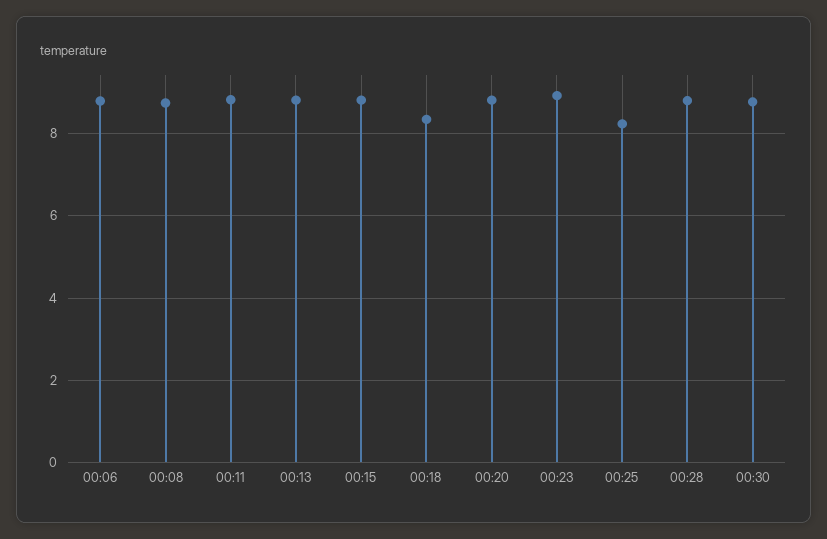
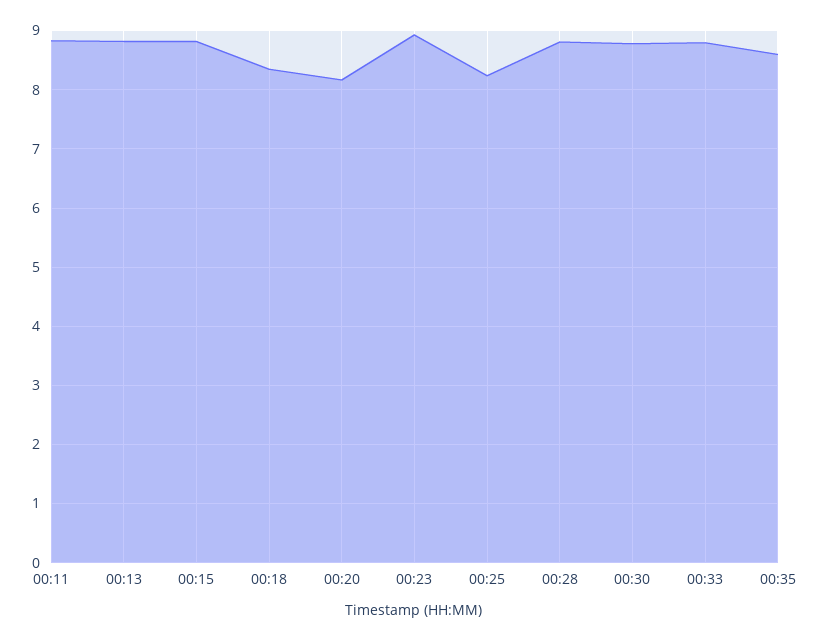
00:06: 8.8 -> none
00:08: 8.8 -> none
00:20: 8.8 -> 8.2
00:33: none -> 8.8
00:35: none -> 8.6

